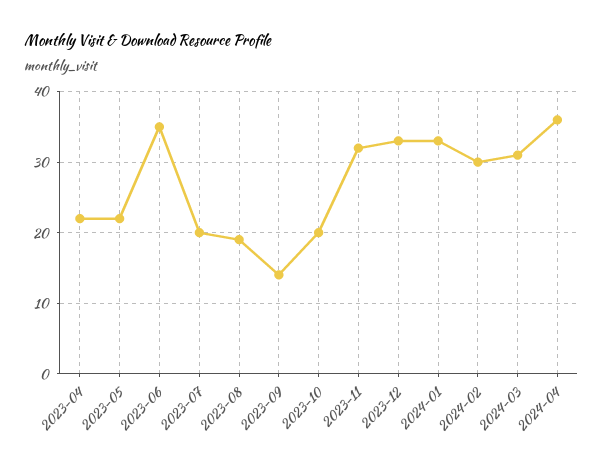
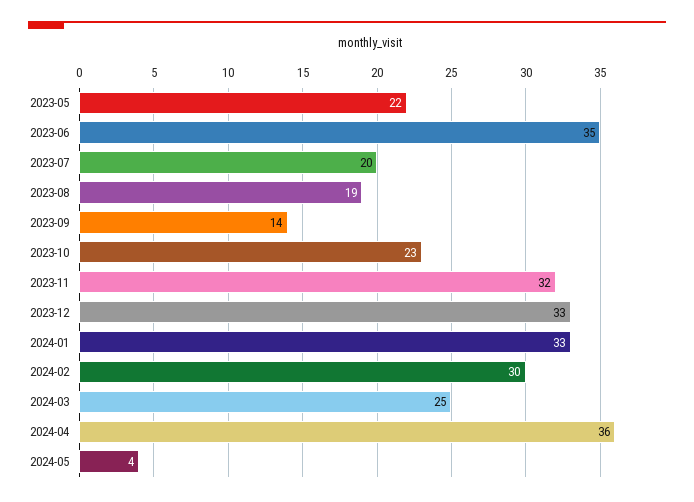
2023-04: 22 -> none
2023-10: 20 -> 23
2024-03: 31 -> 25
2024-05: none -> 4

